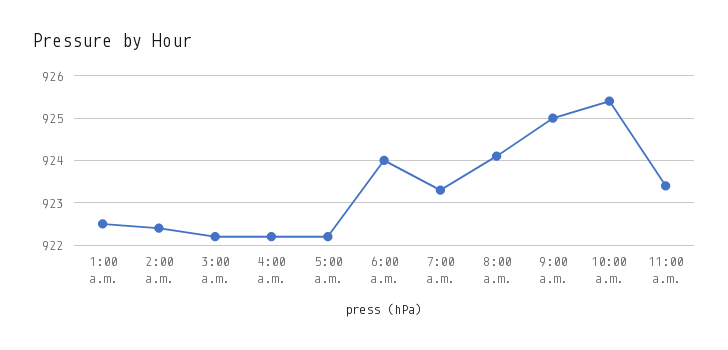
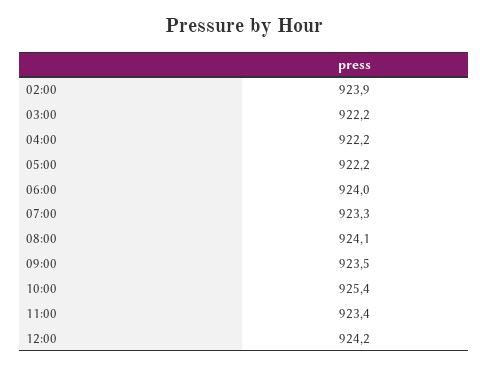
1:00 a.m.: 922.5 -> none
2:00 a.m.: 922.5 -> 923.9
9:00 a.m.: 925 -> 923.5
12:00: none -> 924.2

